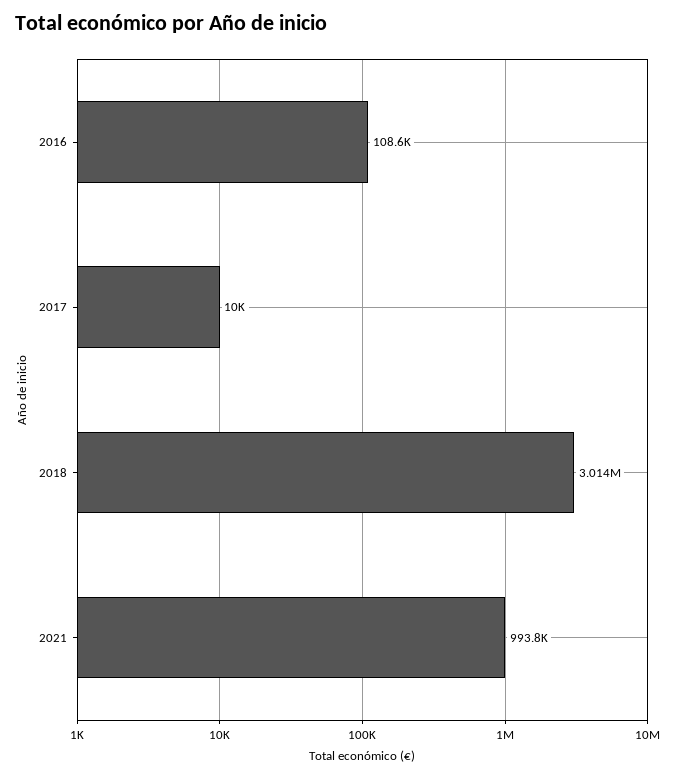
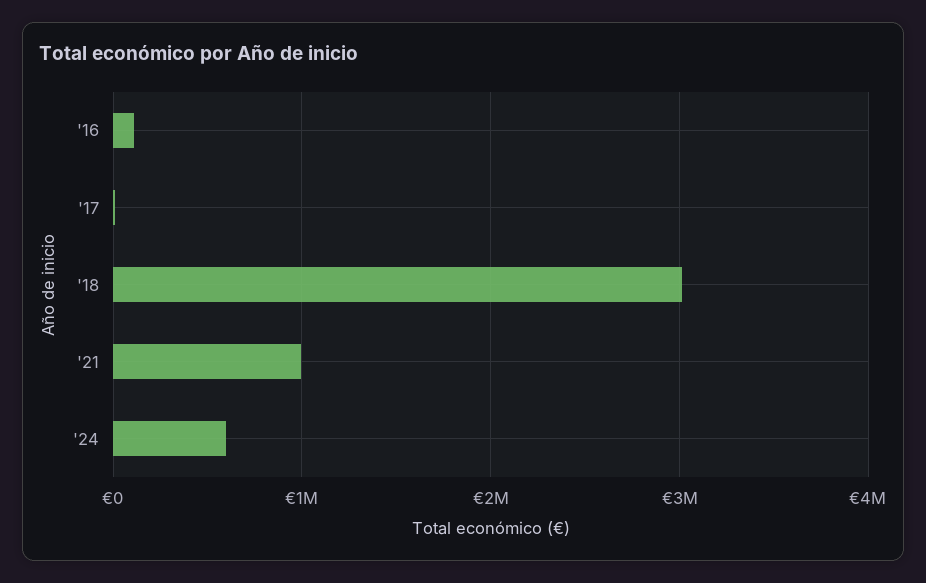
'24: none -> 600000

